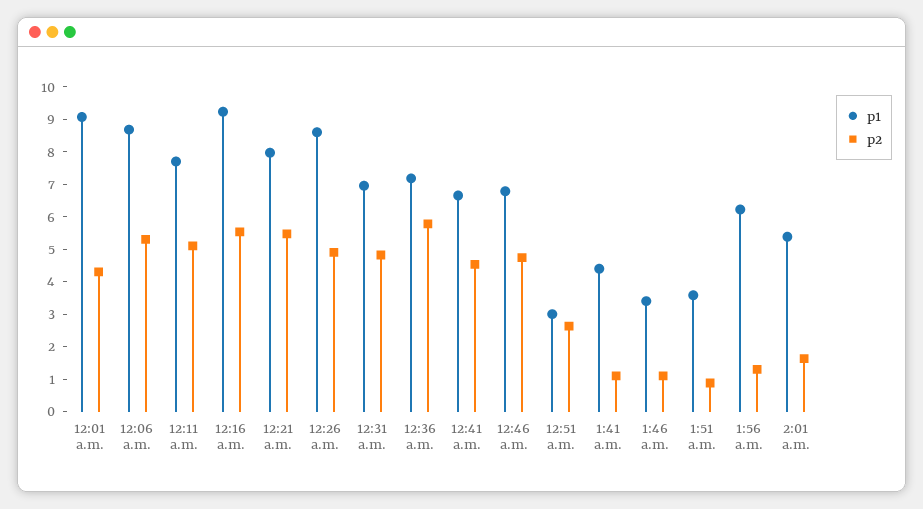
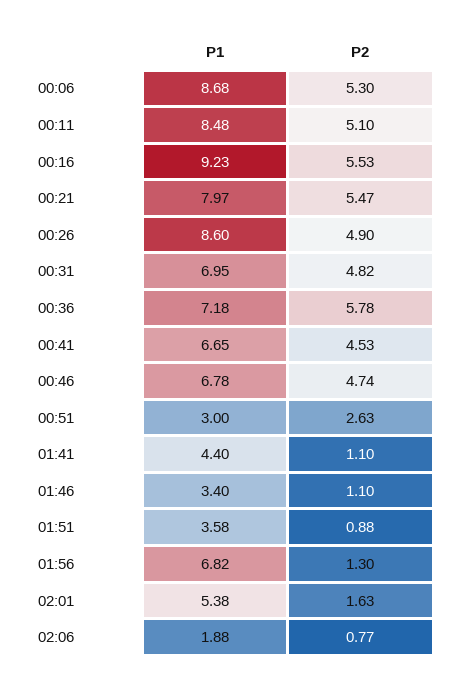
p1, 12:01 a.m.: 9 -> none
p2, 12:01 a.m.: 4.25 -> none
p1, 12:11 a.m.: 7.75 -> 8.48
p1, 1:56 a.m.: 6.25 -> 6.82
p1, 02:06: none -> 1.88
p2, 02:06: none -> 0.77

